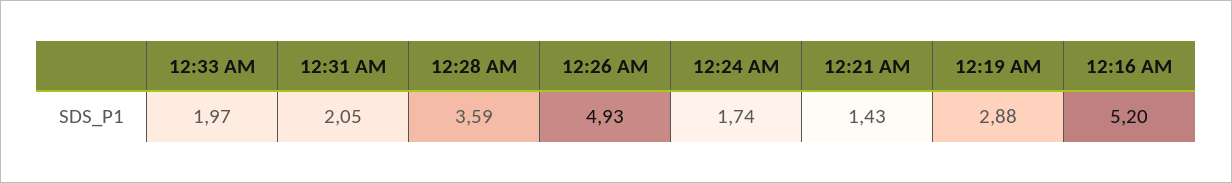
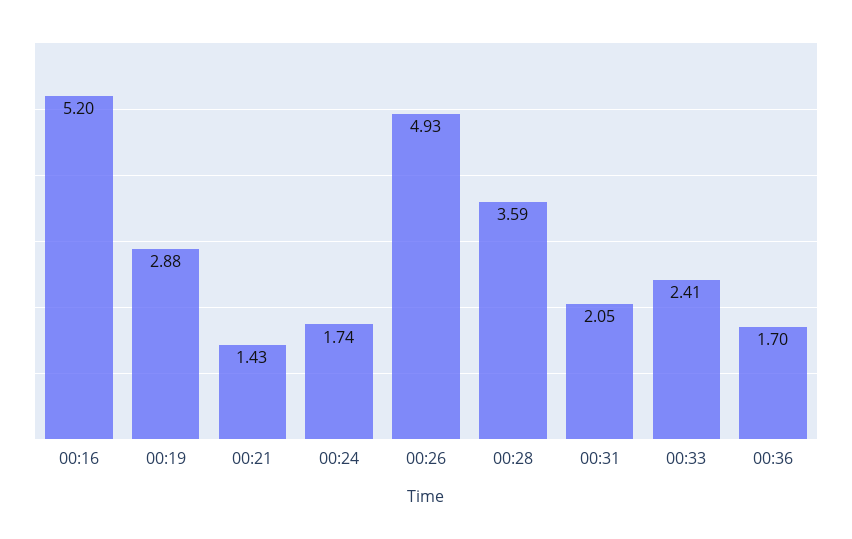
12:33 AM: 1.97 -> 2.41
00:36: none -> 1.7

